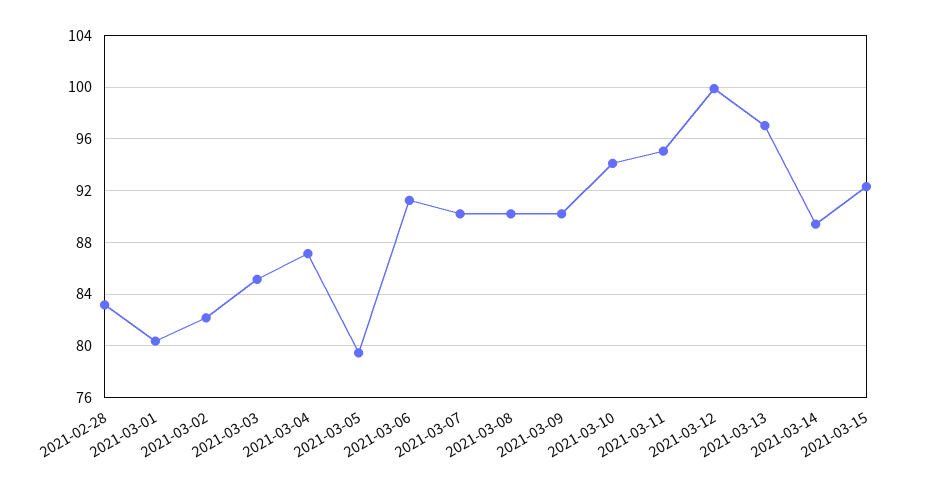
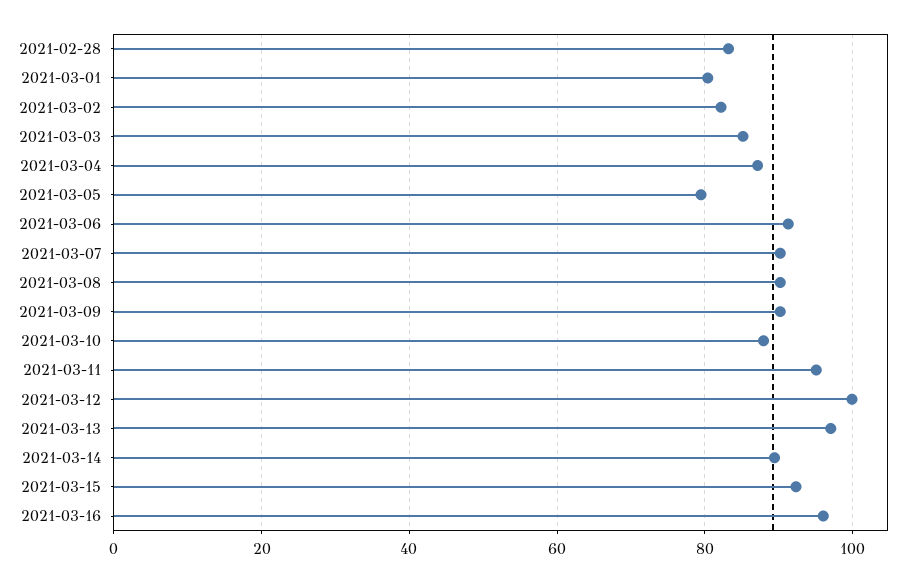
2021-03-10: 94 -> 88
2021-03-16: none -> 96

